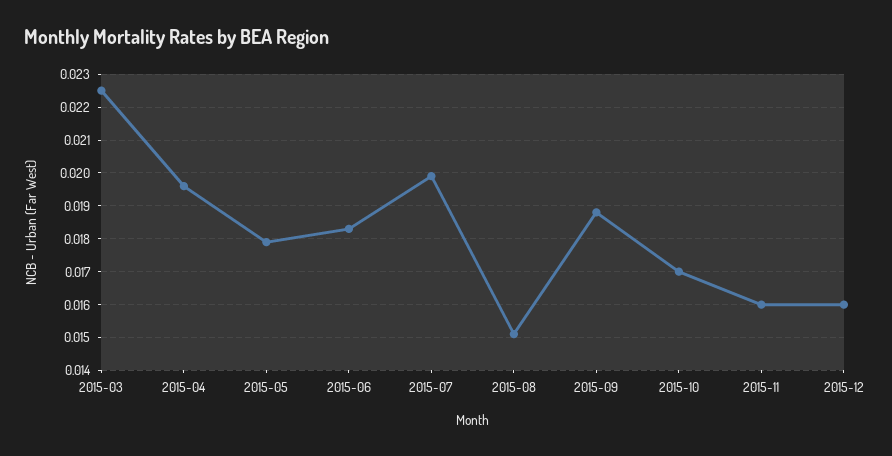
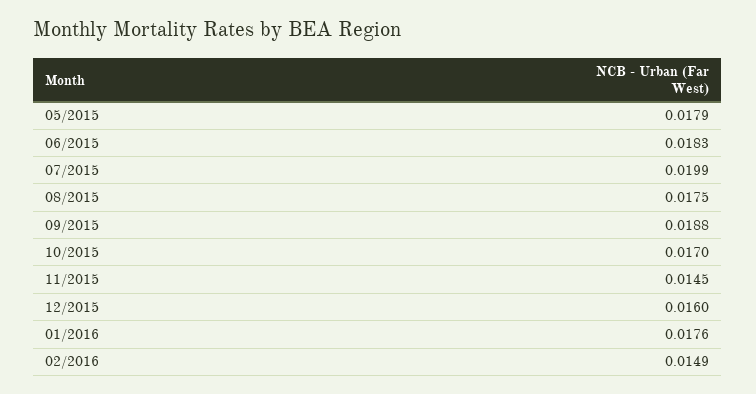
2015-03: 0.0225 -> none
2015-04: 0.0195 -> none
2015-08: 0.015 -> 0.0175
2015-11: 0.016 -> 0.0145
01/2016: none -> 0.0176
02/2016: none -> 0.0149

